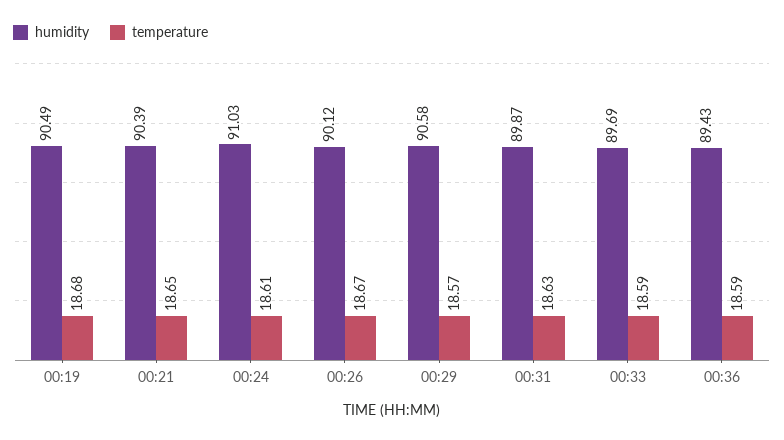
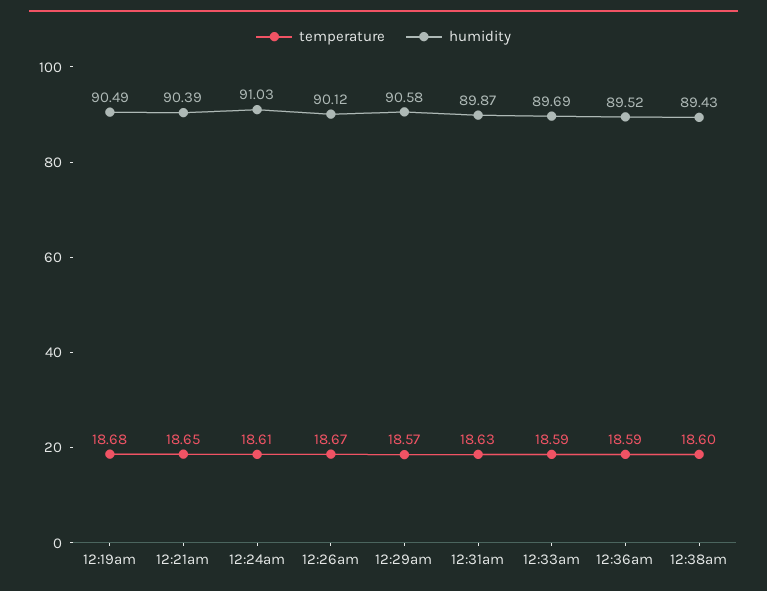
humidity, 00:36: 89.43 -> 89.52
temperature, 12:38am: none -> 18.6
humidity, 12:38am: none -> 89.43

